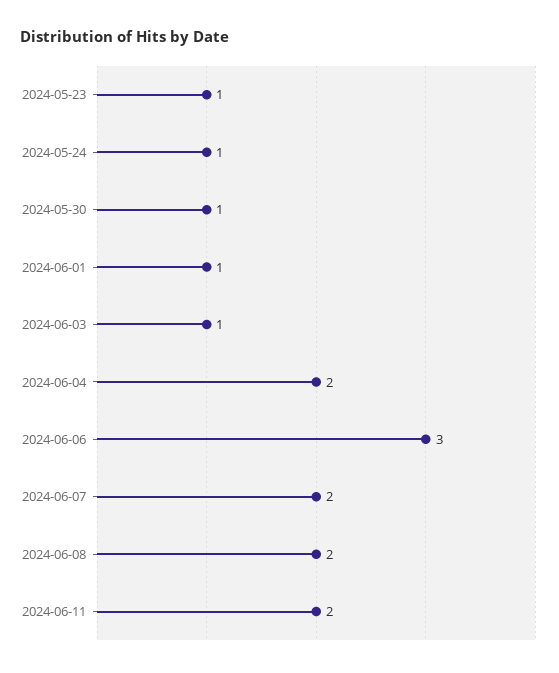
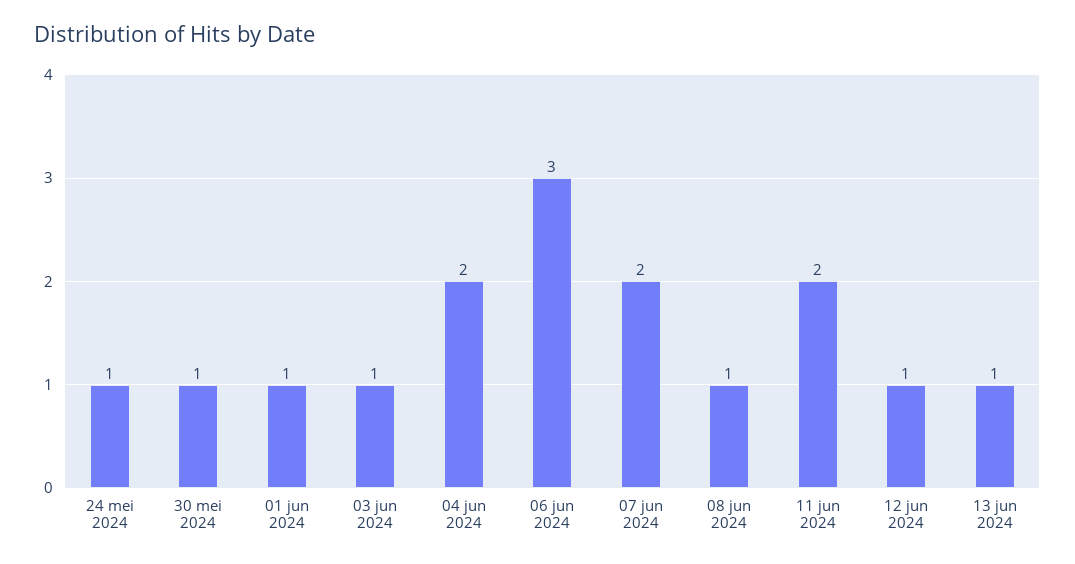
2024-05-23: 1 -> none
2024-06-08: 2 -> 1
12 jun 2024: none -> 1
13 jun 2024: none -> 1

